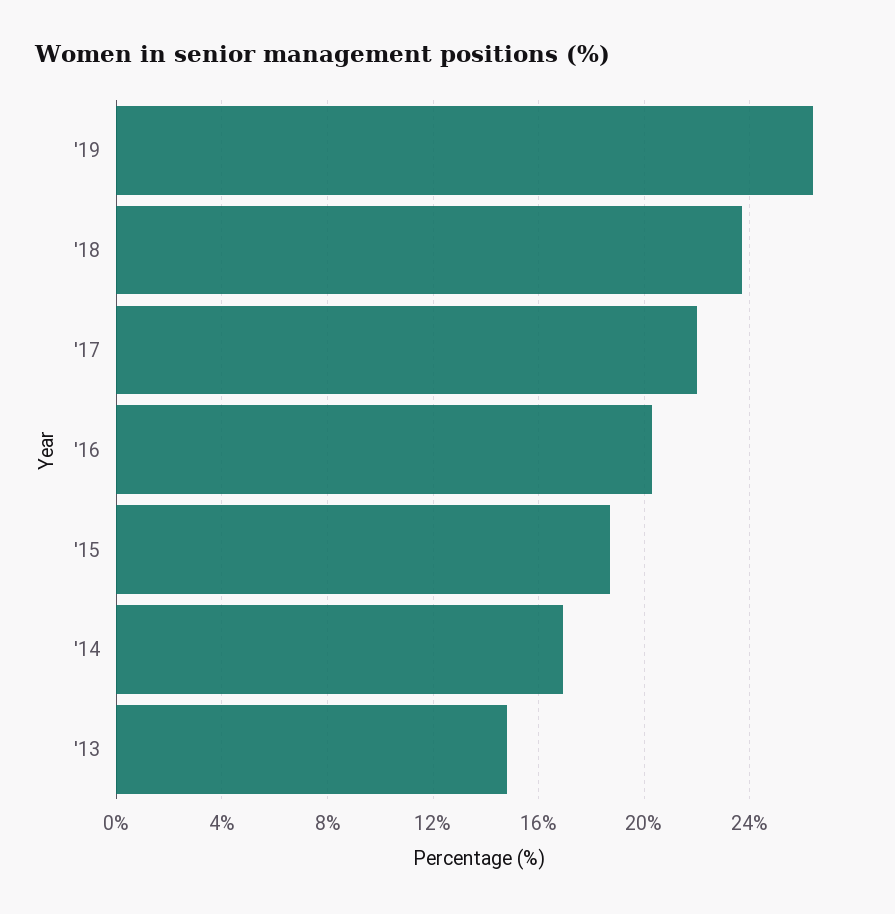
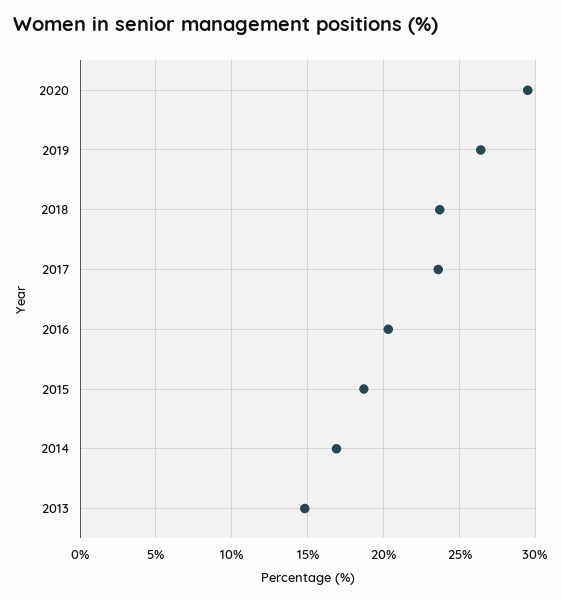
'17: 22 -> 23.5
2020: none -> 29.5

